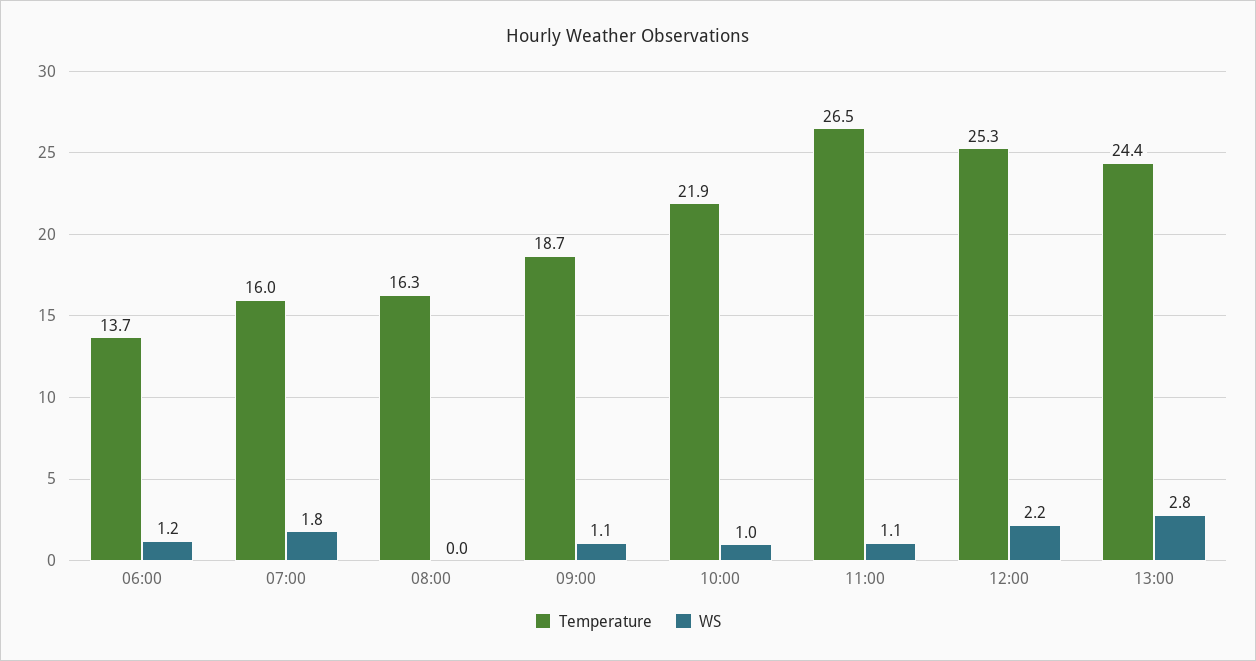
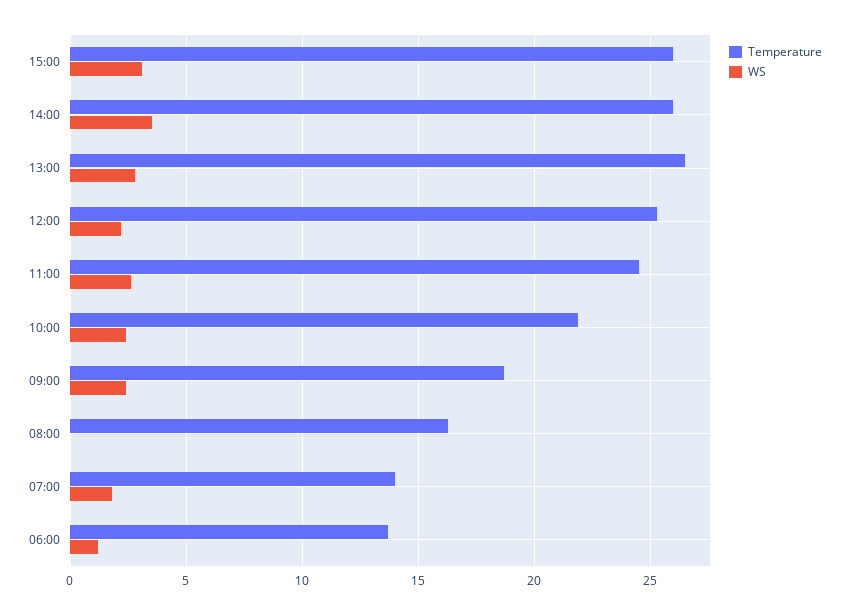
Temperature, 07:00: 16 -> 14
WS, 09:00: 1.1 -> 2.5
WS, 10:00: 1 -> 2.5
Temperature, 11:00: 26.5 -> 24.5
WS, 11:00: 1.1 -> 2.5
Temperature, 13:00: 24.4 -> 26.5
Temperature, 15:00: none -> 26
WS, 15:00: none -> 3
Temperature, 14:00: none -> 26
WS, 14:00: none -> 3.5

